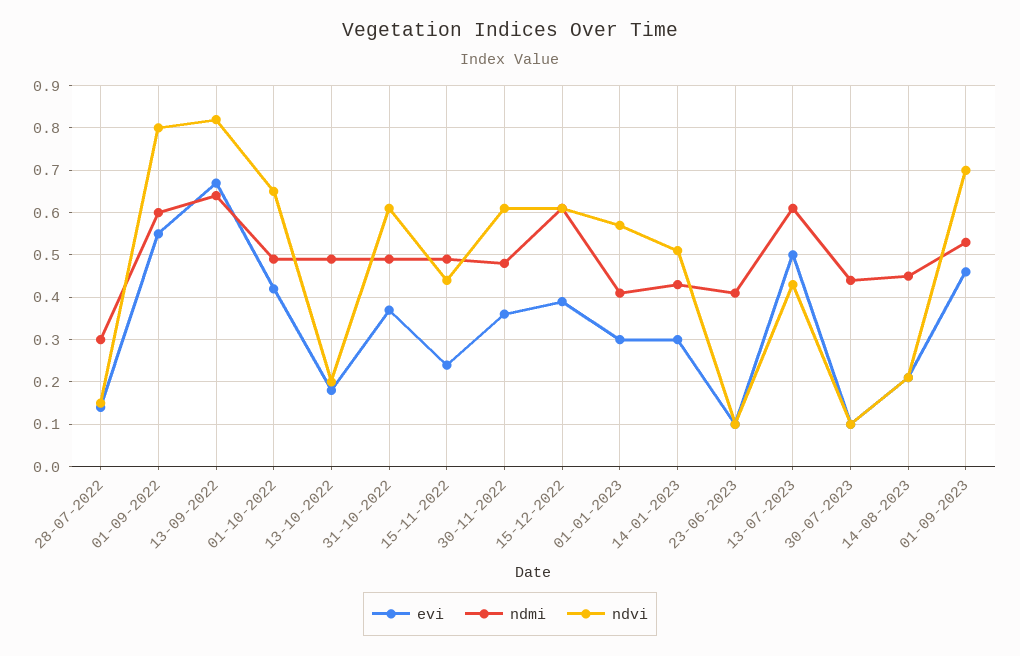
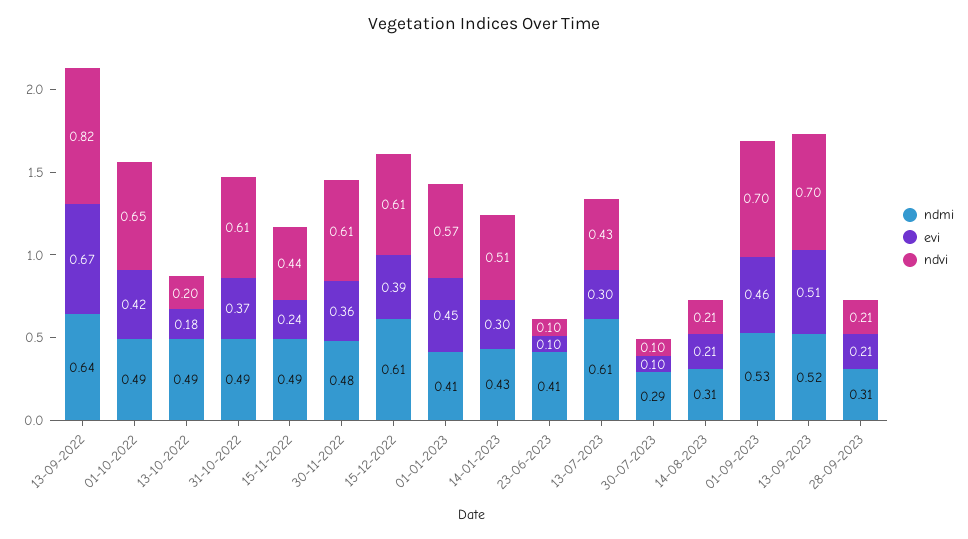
evi, 28-07-2022: 0.15 -> none
ndmi, 28-07-2022: 0.3 -> none
ndvi, 28-07-2022: 0.15 -> none
evi, 01-09-2022: 0.55 -> none
ndmi, 01-09-2022: 0.6 -> none
ndvi, 01-09-2022: 0.8 -> none
evi, 01-01-2023: 0.3 -> 0.45
evi, 13-07-2023: 0.5 -> 0.3
ndmi, 30-07-2023: 0.45 -> 0.29
ndmi, 14-08-2023: 0.45 -> 0.31
ndmi, 13-09-2023: none -> 0.52
evi, 13-09-2023: none -> 0.51
ndvi, 13-09-2023: none -> 0.7
ndmi, 28-09-2023: none -> 0.31
evi, 28-09-2023: none -> 0.21
ndvi, 28-09-2023: none -> 0.21

